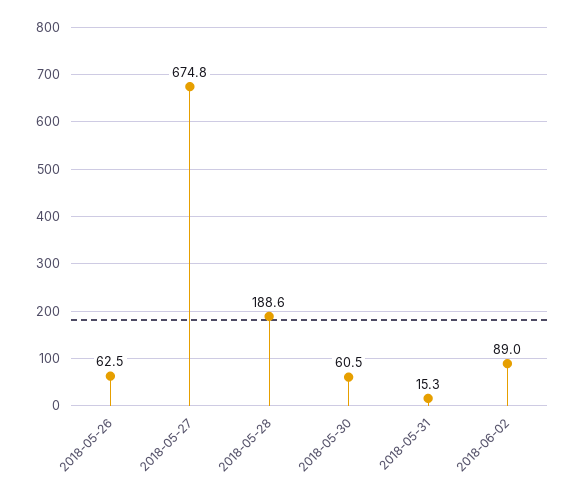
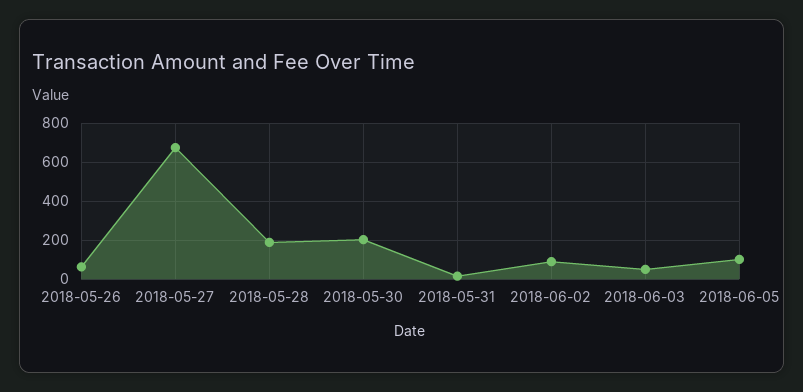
2018-05-30: 60.5 -> 200
2018-06-03: none -> 50
2018-06-05: none -> 100

